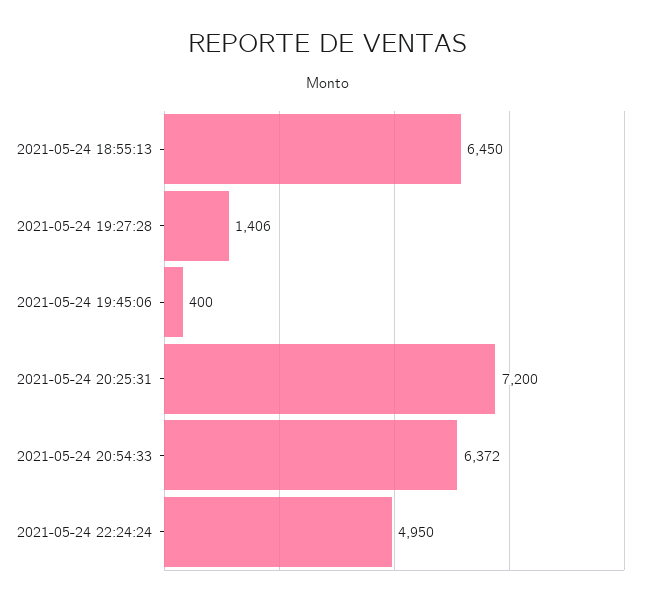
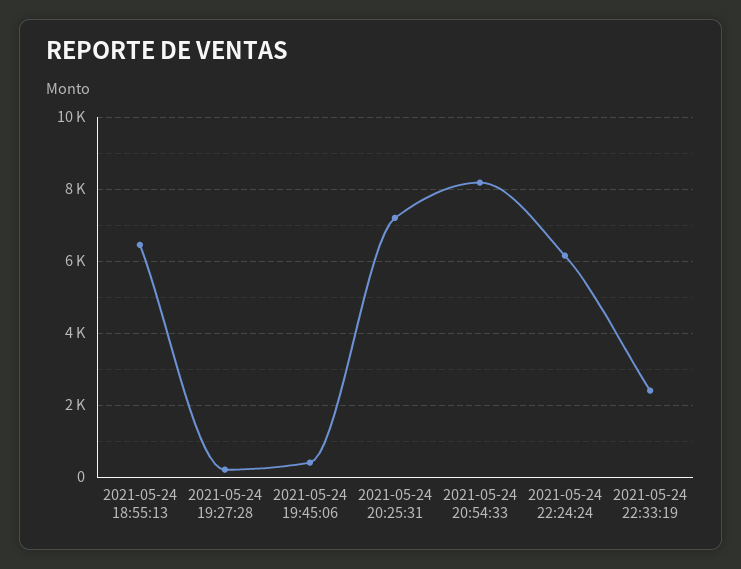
2021-05-24 19:27:28: 1406 -> 200
2021-05-24 20:54:33: 6372 -> 8200
2021-05-24 22:24:24: 4950 -> 6200
2021-05-24 22:33:19: none -> 2400

